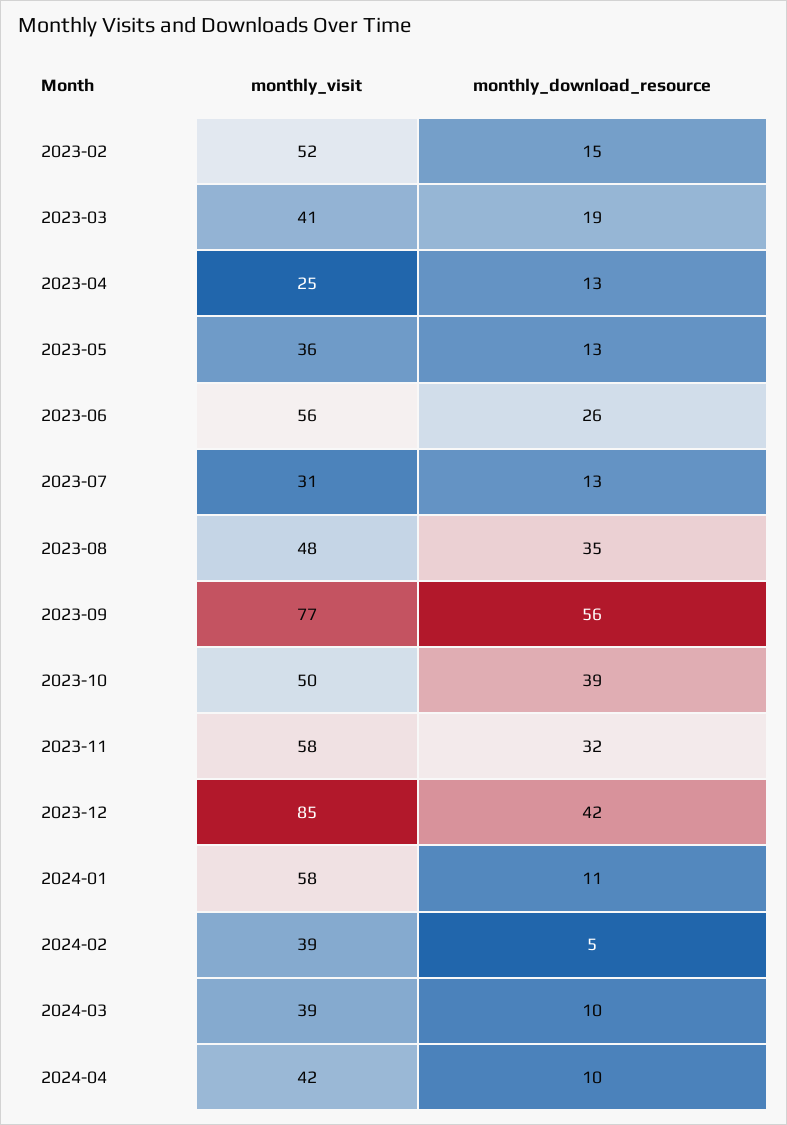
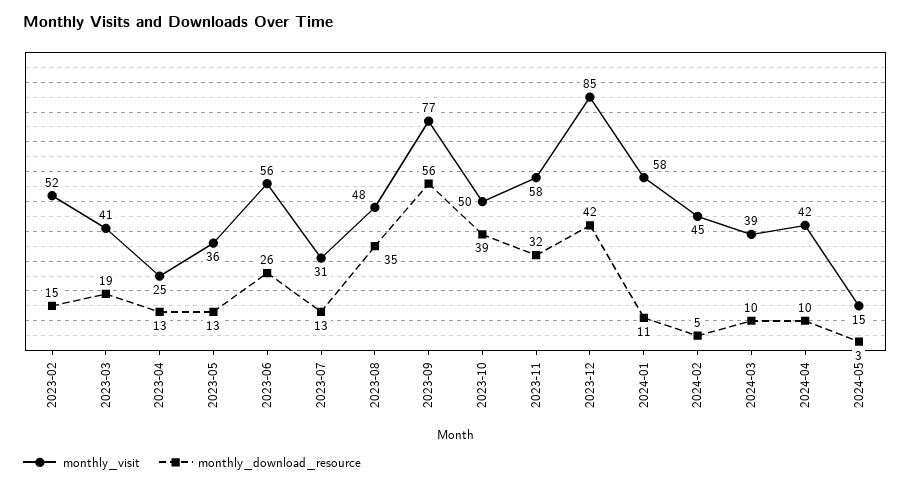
monthly_visit, 2024-02: 39 -> 45
monthly_visit, 2024-05: none -> 15
monthly_download_resource, 2024-05: none -> 3

